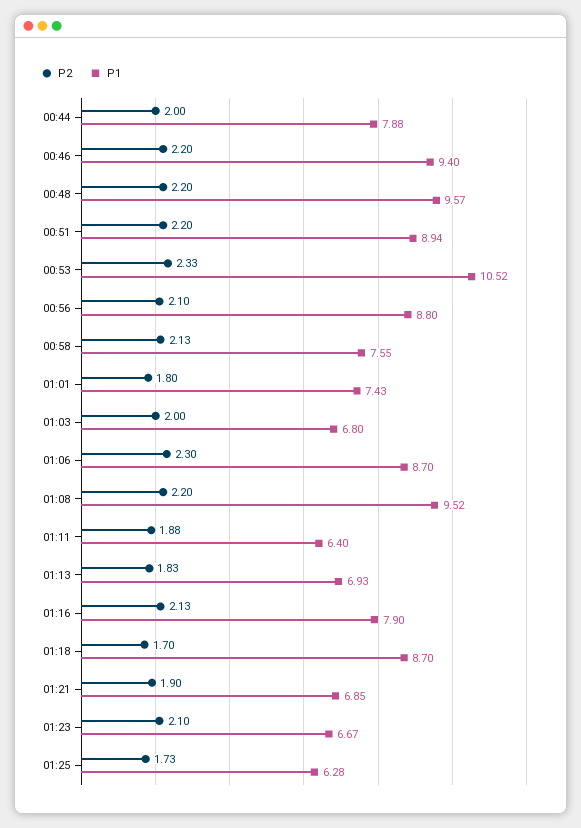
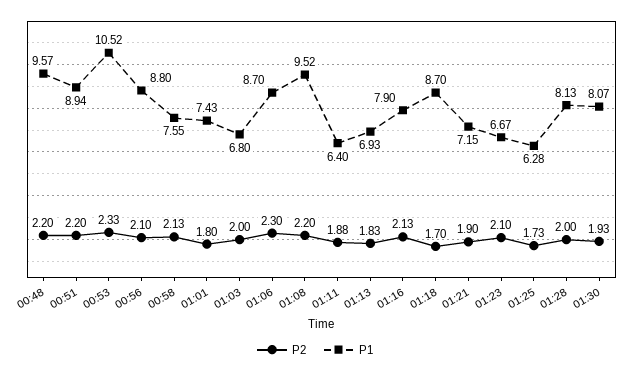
P2, 00:44: 2 -> none
P1, 00:44: 7.88 -> none
P2, 00:46: 2.2 -> none
P1, 00:46: 9.4 -> none
P1, 01:21: 6.85 -> 7.15
P2, 01:28: none -> 2
P1, 01:28: none -> 8.13
P2, 01:30: none -> 1.93
P1, 01:30: none -> 8.07

